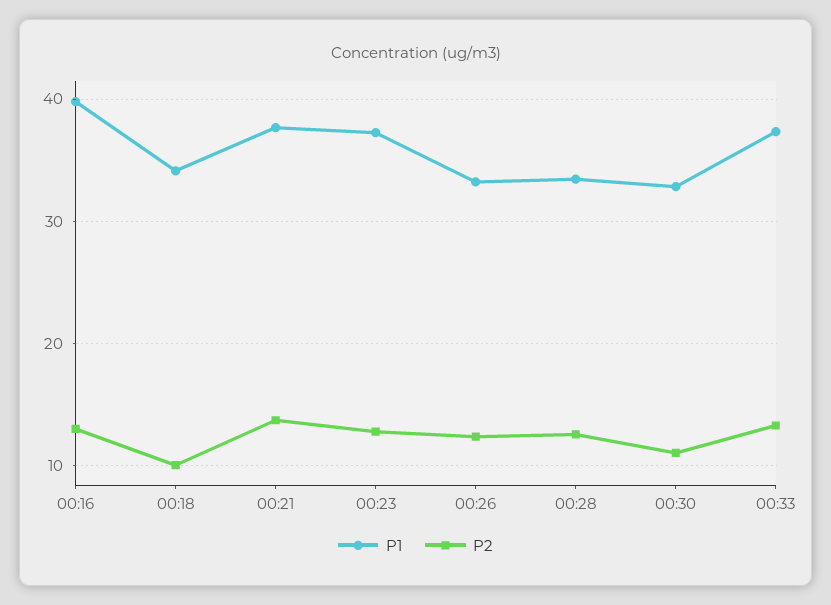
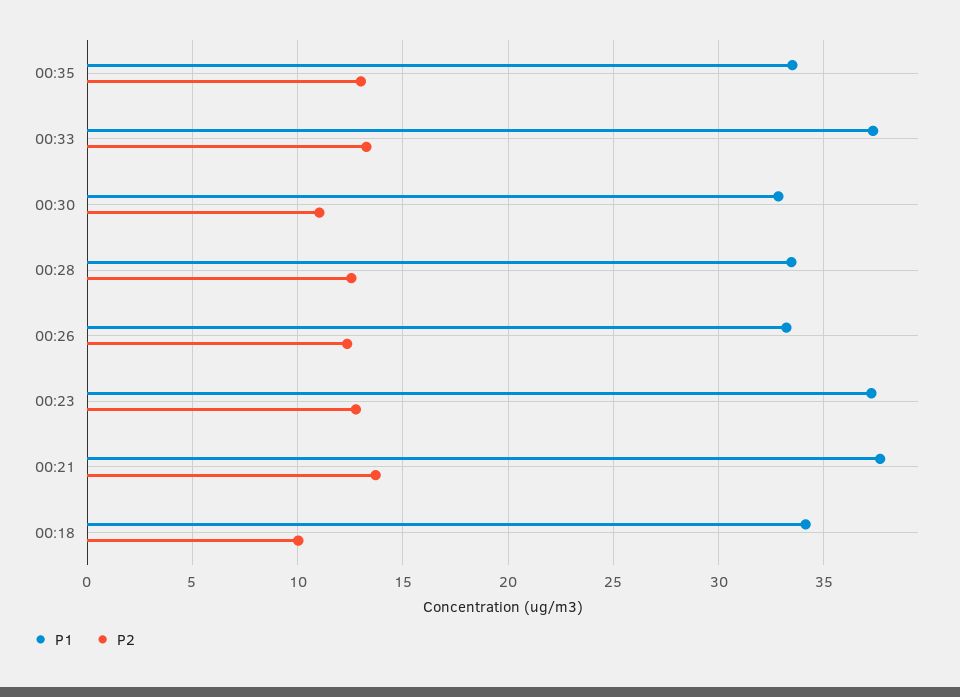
P1, 00:16: 40 -> none
P2, 00:16: 13 -> none
P1, 00:35: none -> 33.5
P2, 00:35: none -> 13

